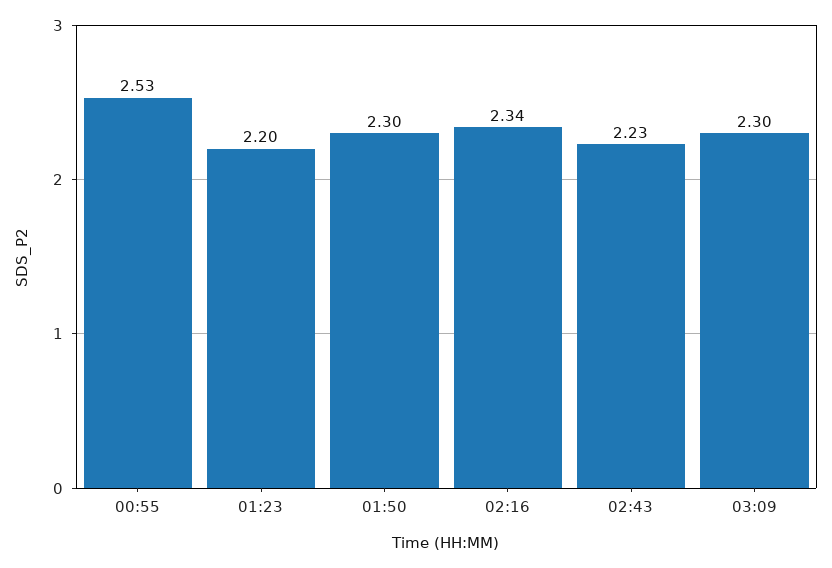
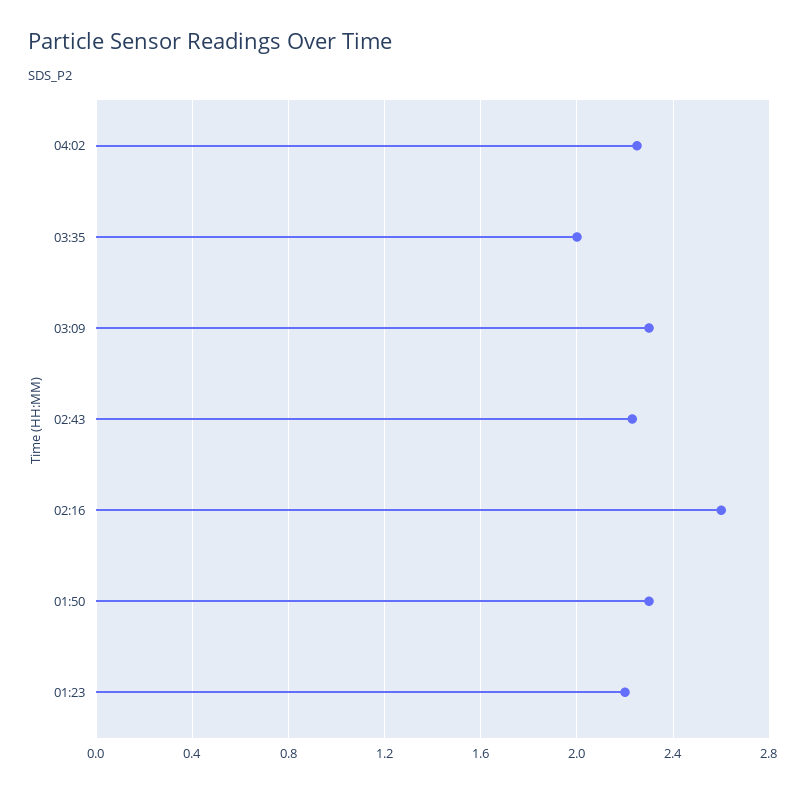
00:55: 2.53 -> none
02:16: 2.34 -> 2.6
04:02: none -> 2.25
03:35: none -> 2

